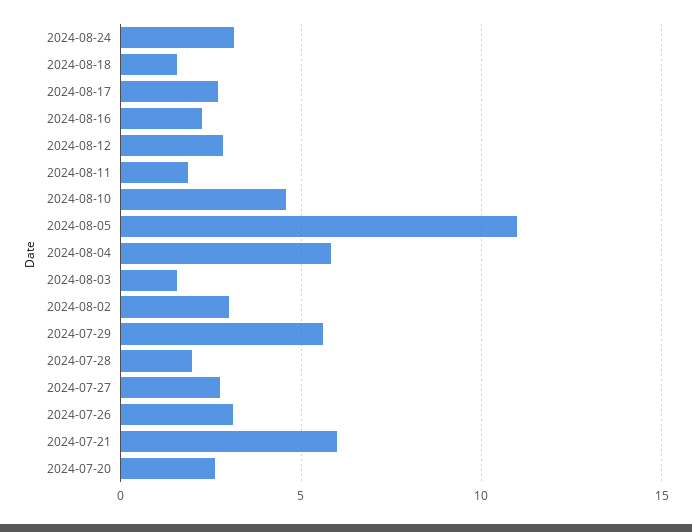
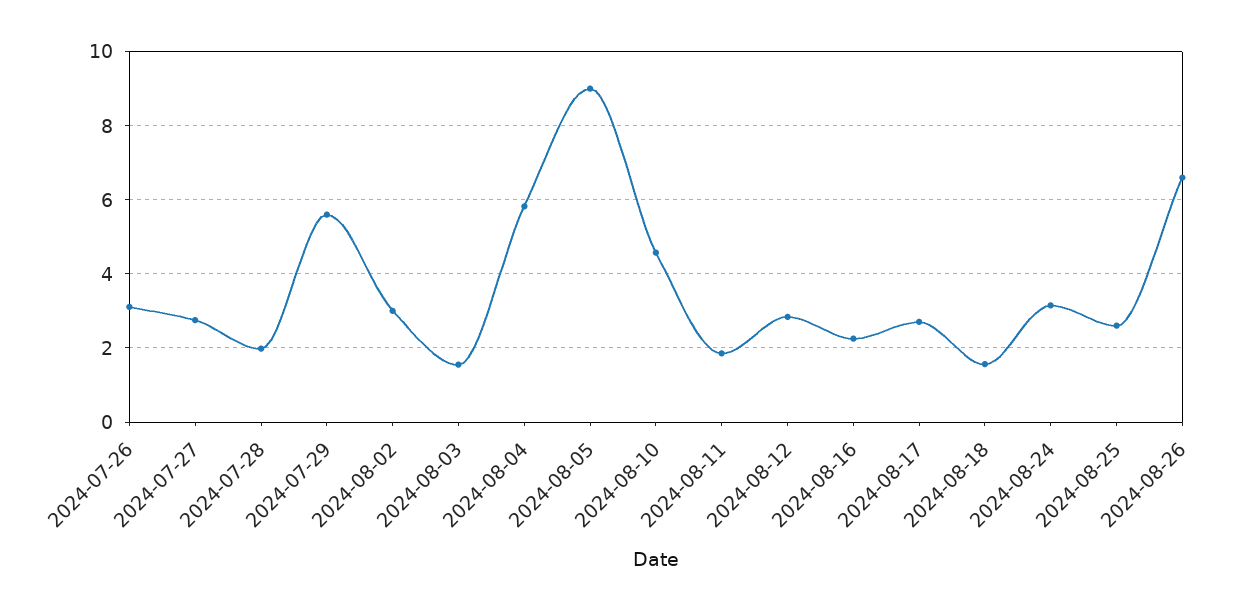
2024-08-05: 11 -> 9
2024-07-21: 6 -> none
2024-07-20: 2.5 -> none
2024-08-25: none -> 2.6
2024-08-26: none -> 6.6

